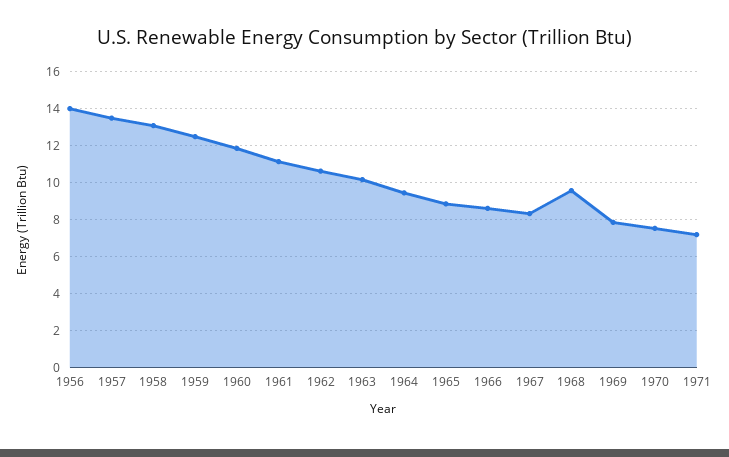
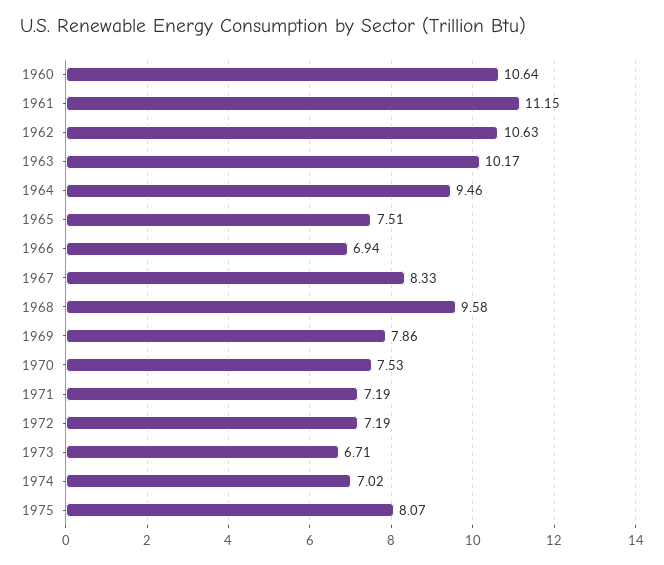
1956: 14 -> none
1957: 13.5 -> none
1958: 13 -> none
1959: 12.5 -> none
1960: 12 -> 10.64
1965: 9 -> 7.51
1966: 8.5 -> 6.94
1972: none -> 7.19
1973: none -> 6.71
1974: none -> 7.02
1975: none -> 8.07

